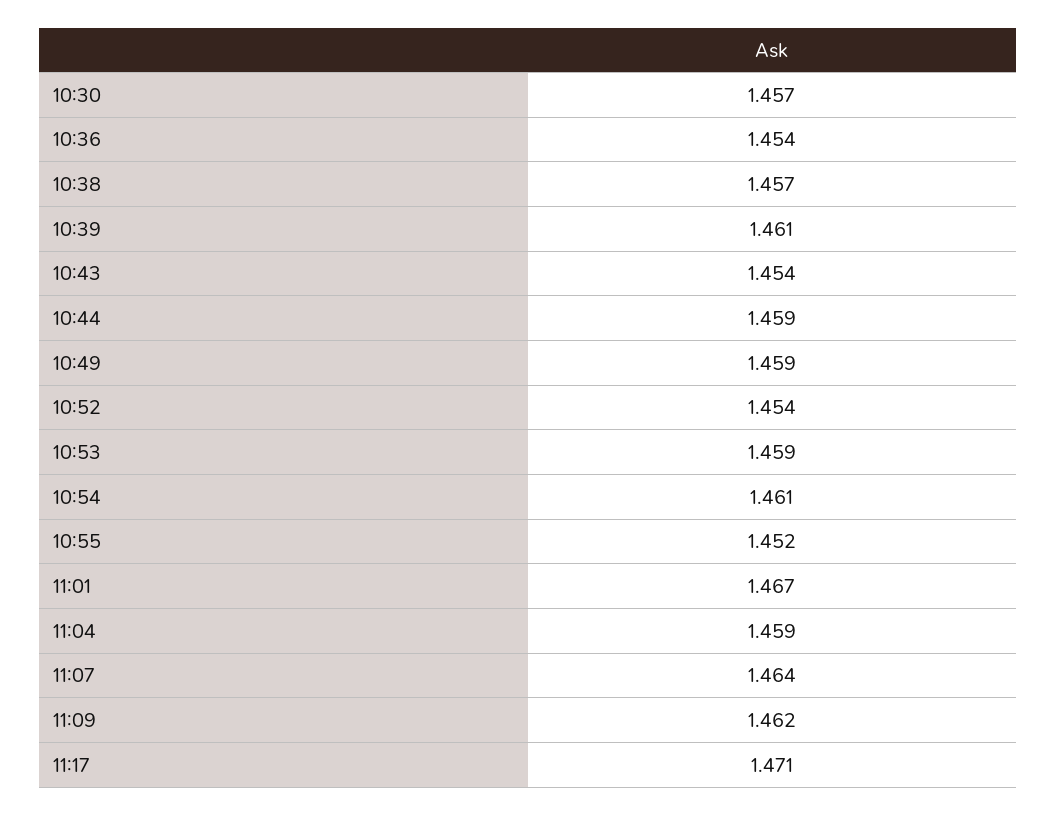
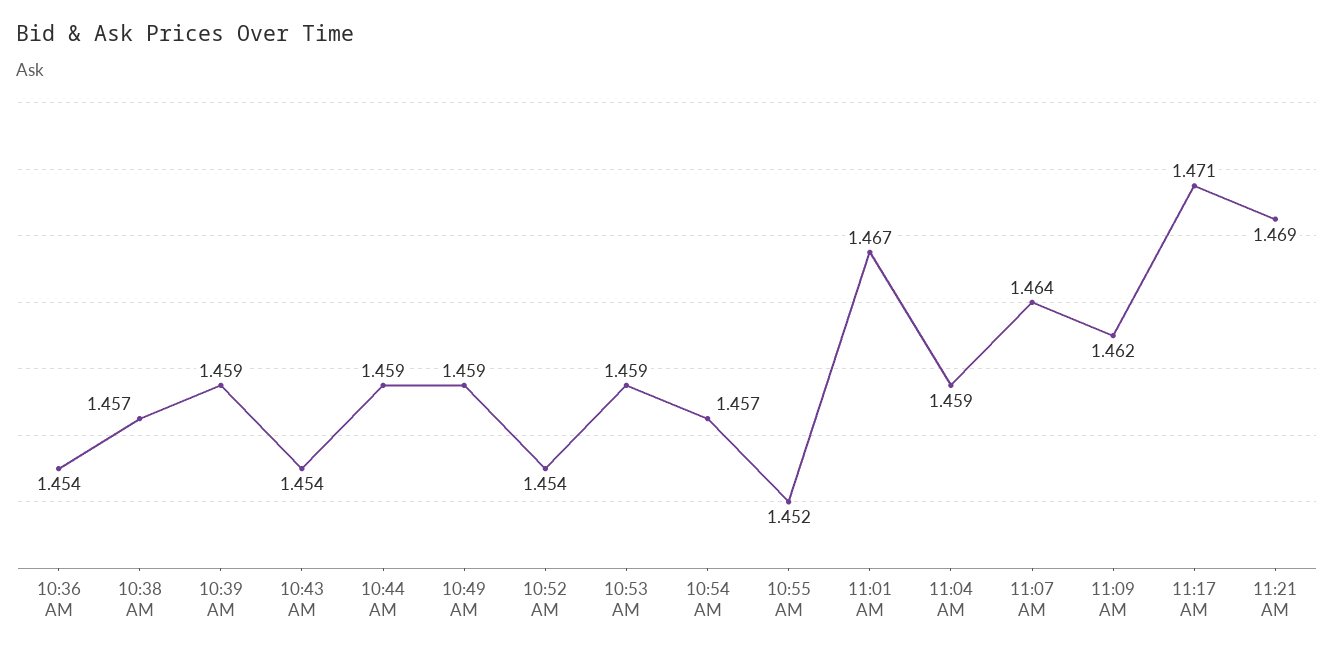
10:30: 1.457 -> none
10:39: 1.461 -> 1.459
10:54: 1.461 -> 1.457
11:21 AM: none -> 1.469

